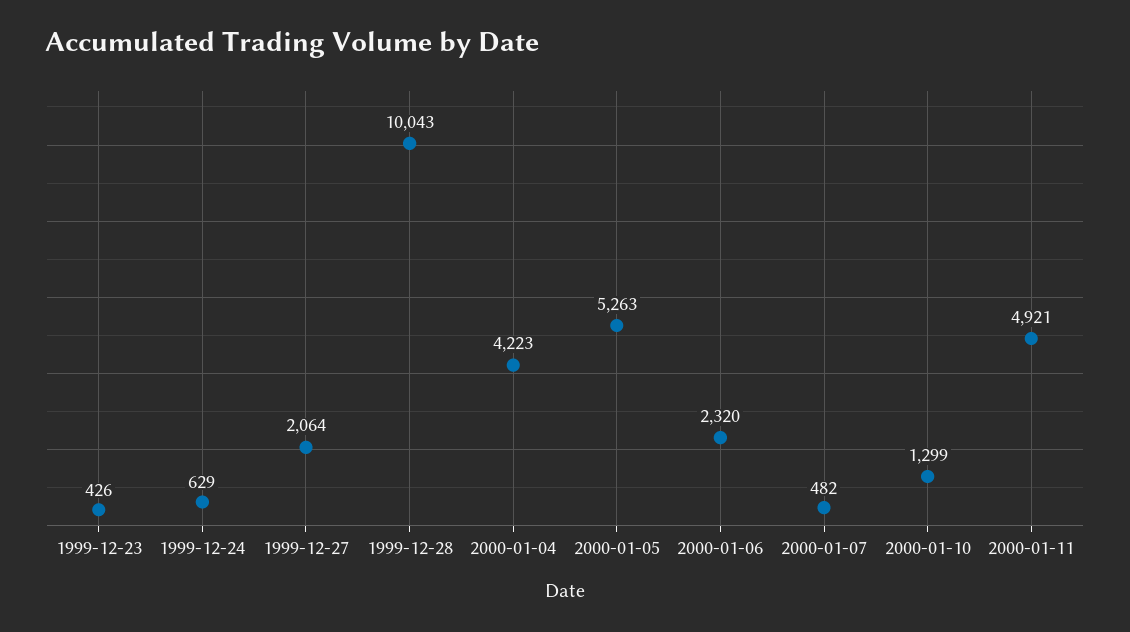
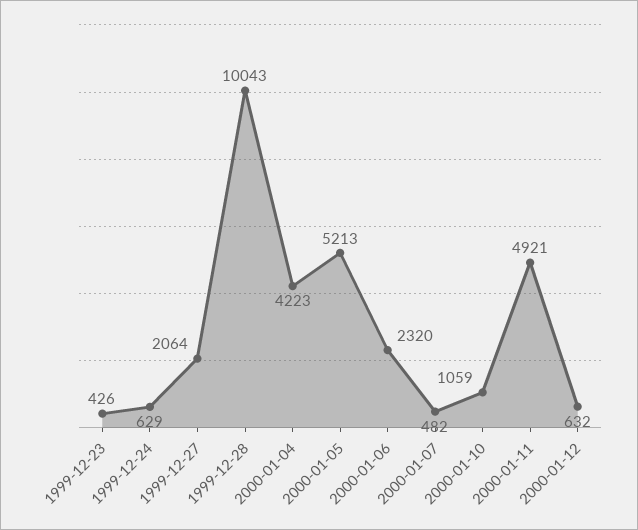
2000-01-05: 5263 -> 5213
2000-01-10: 1299 -> 1059
2000-01-12: none -> 632

